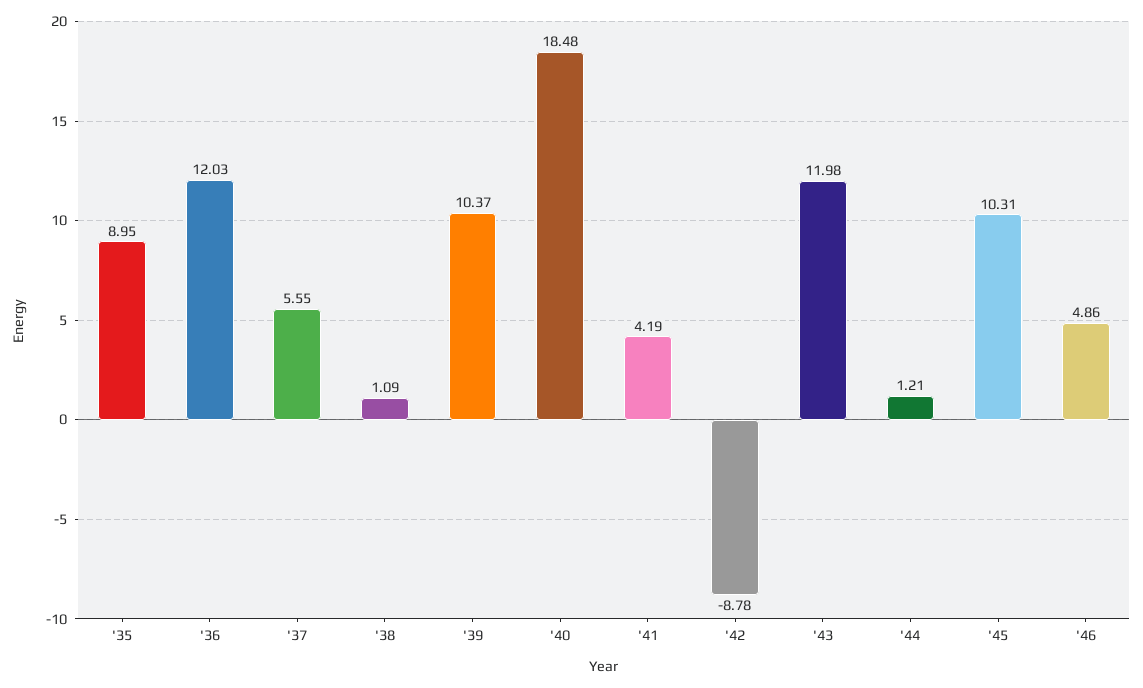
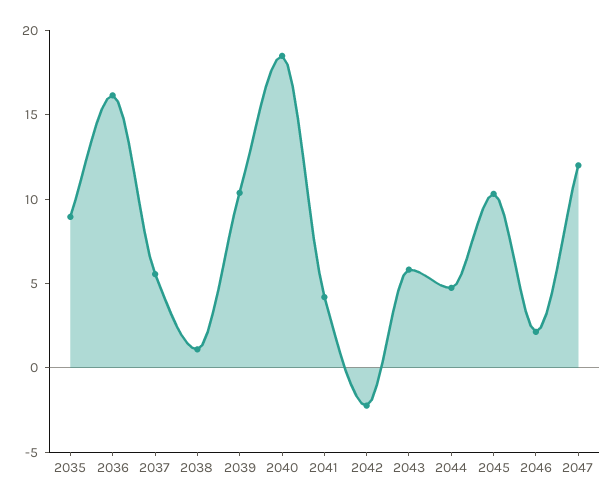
'36: 12.03 -> 16
'42: -8.78 -> -2
'43: 11.98 -> 6
'44: 1.21 -> 5
'46: 4.86 -> 2
2047: none -> 12

